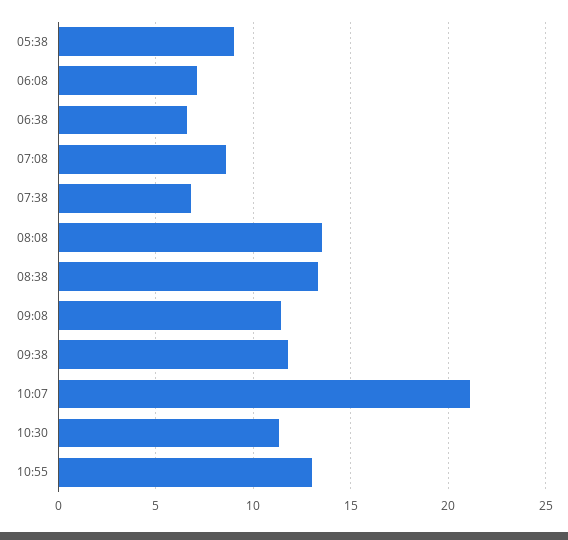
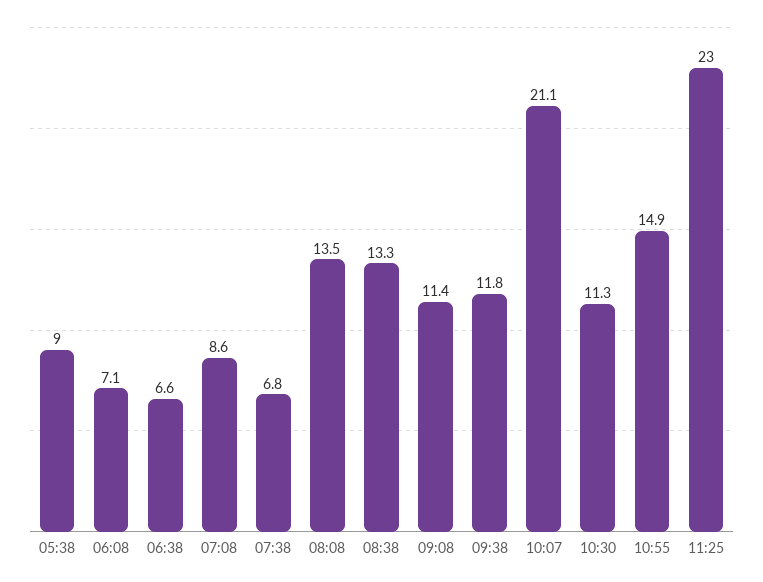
10:55: 13 -> 14.9
11:25: none -> 23

